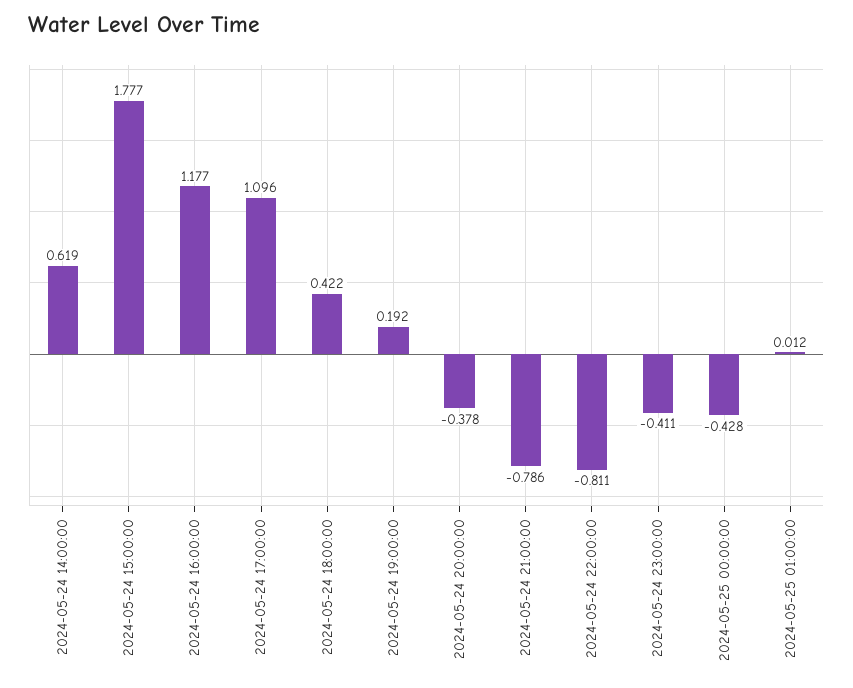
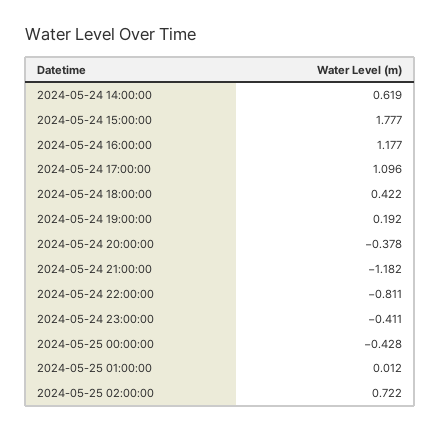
2024-05-24 21:00:00: -0.786 -> -1.182
2024-05-25 02:00:00: none -> 0.722

